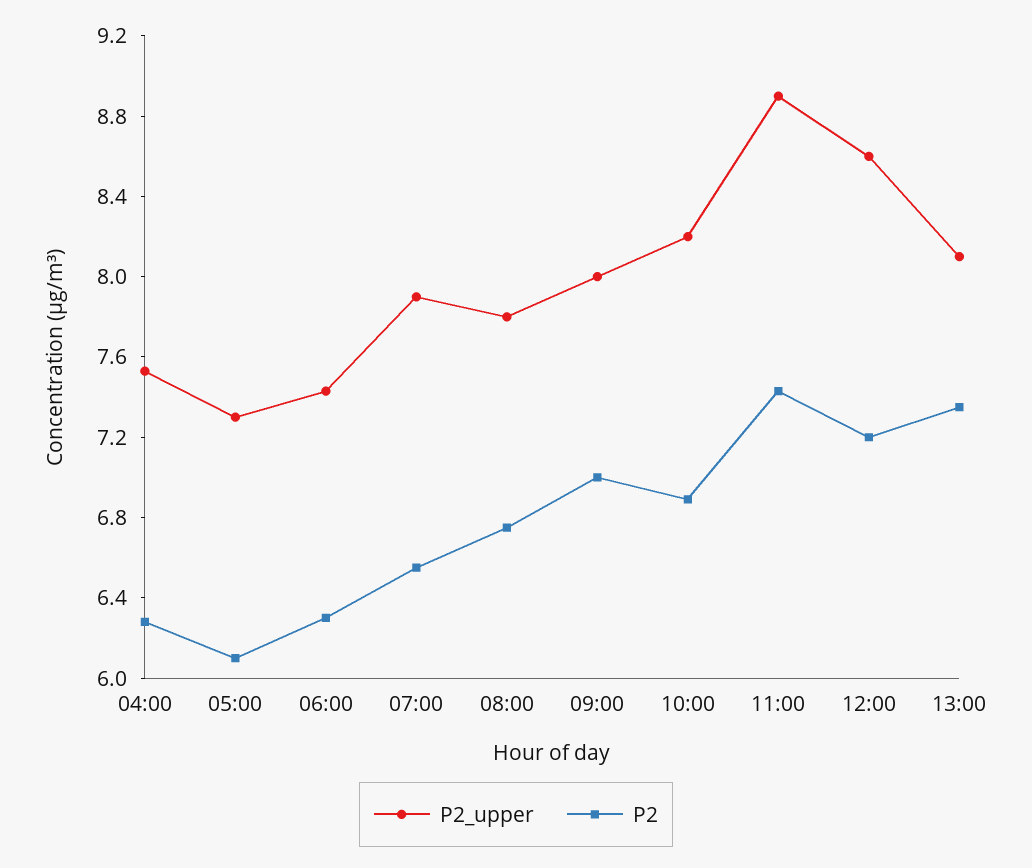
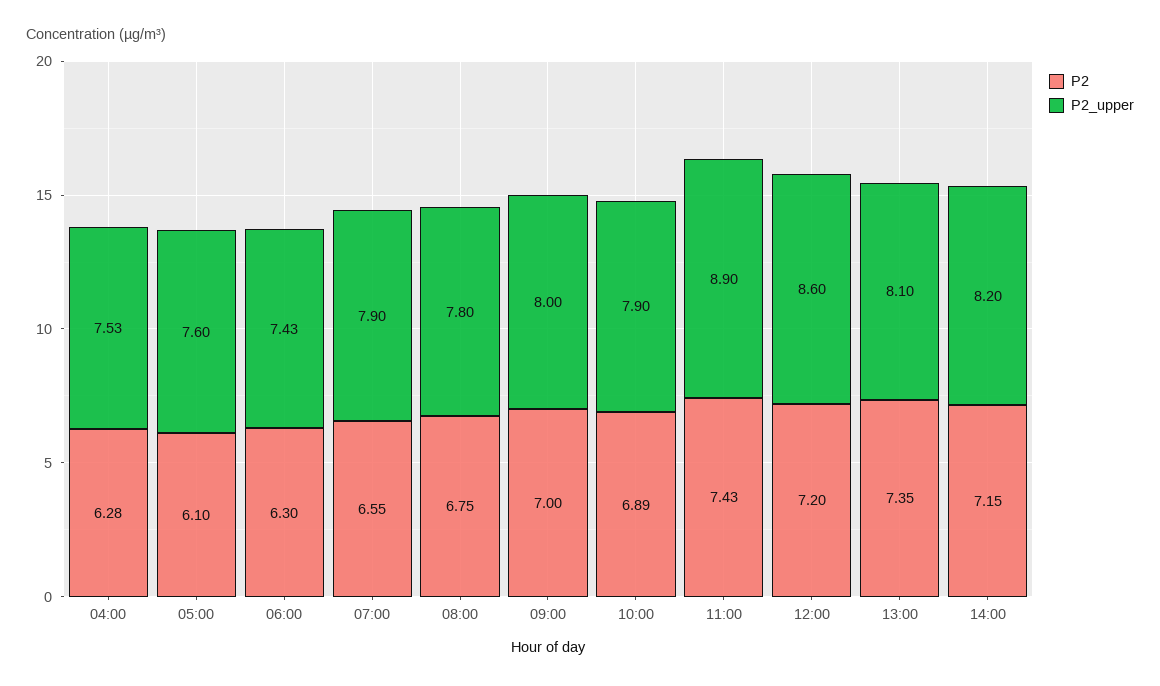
P2_upper, 05:00: 7.3 -> 7.6
P2_upper, 10:00: 8.2 -> 7.9
P2, 14:00: none -> 7.15
P2_upper, 14:00: none -> 8.2

